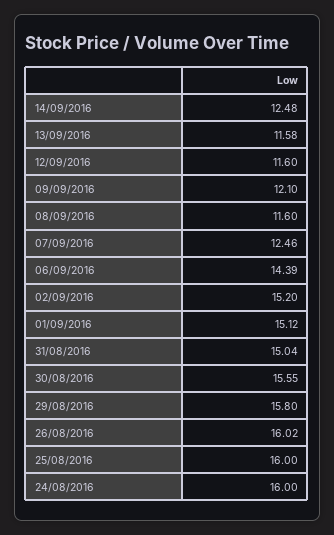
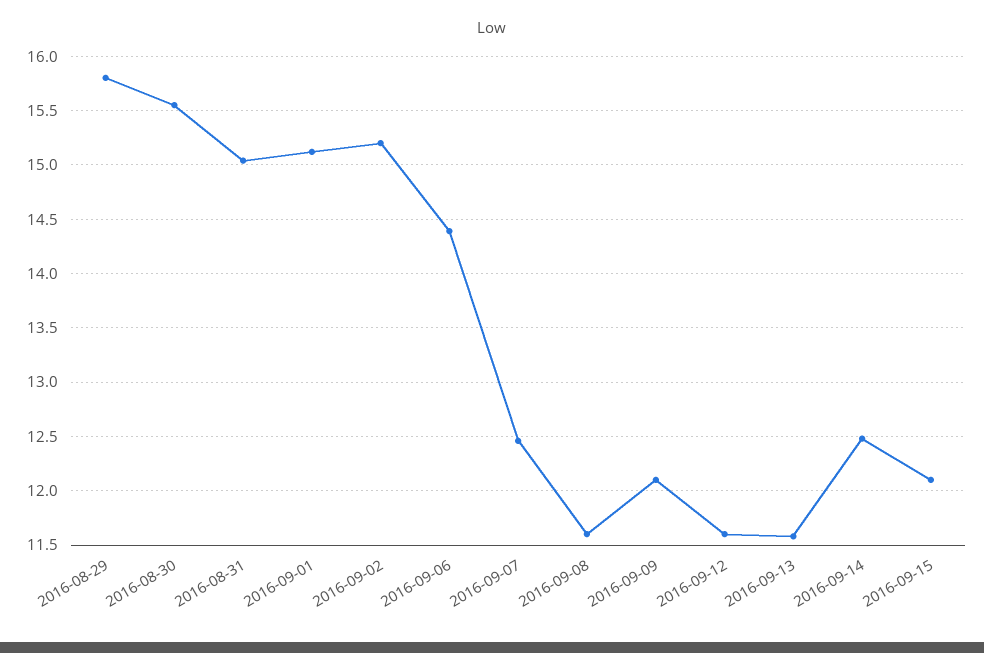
26/08/2016: 16.02 -> none
25/08/2016: 16 -> none
24/08/2016: 16 -> none
2016-09-15: none -> 12.1

